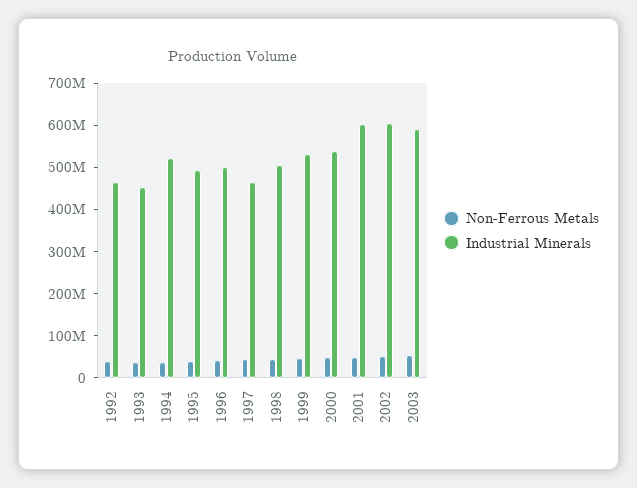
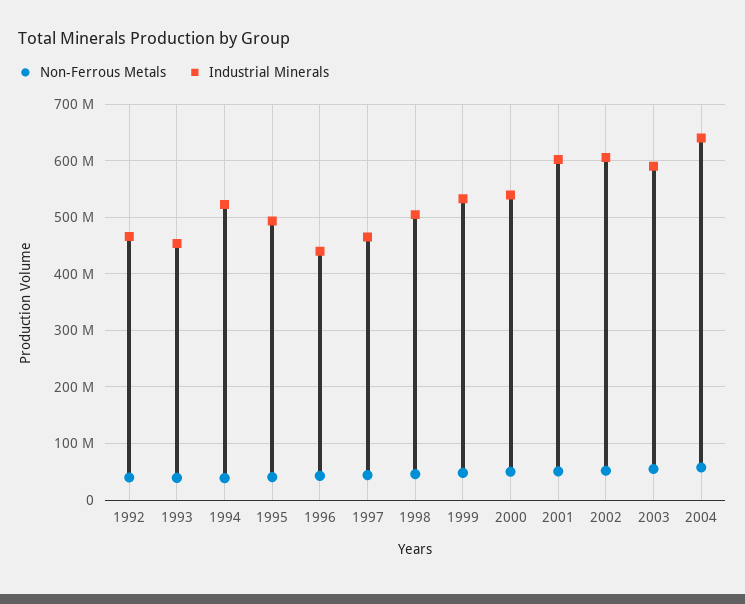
Industrial Minerals, 1996: 500000000 -> 440000000
Non-Ferrous Metals, 2004: none -> 60000000
Industrial Minerals, 2004: none -> 640000000

